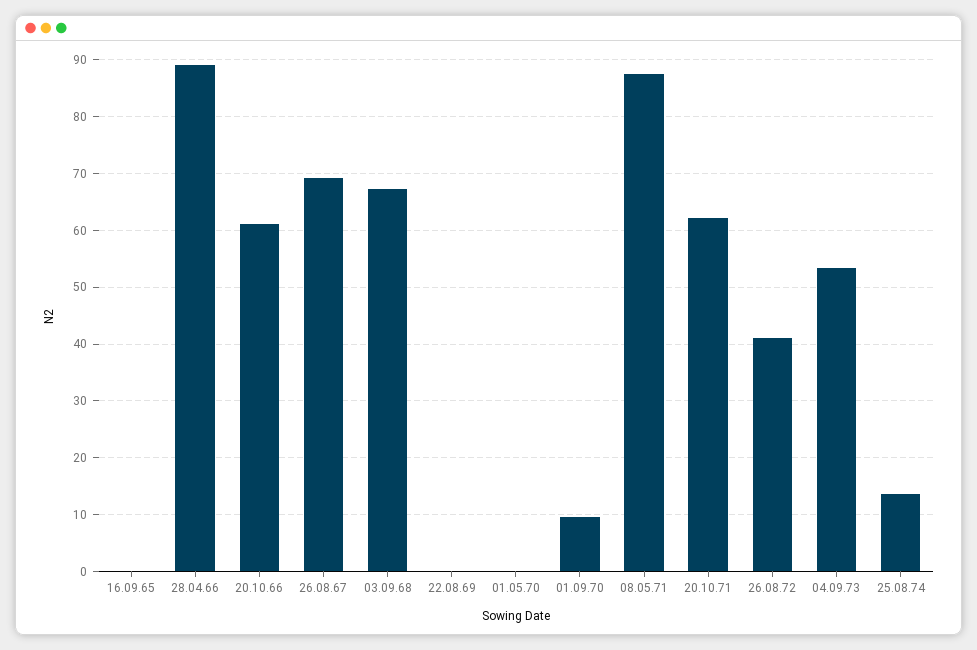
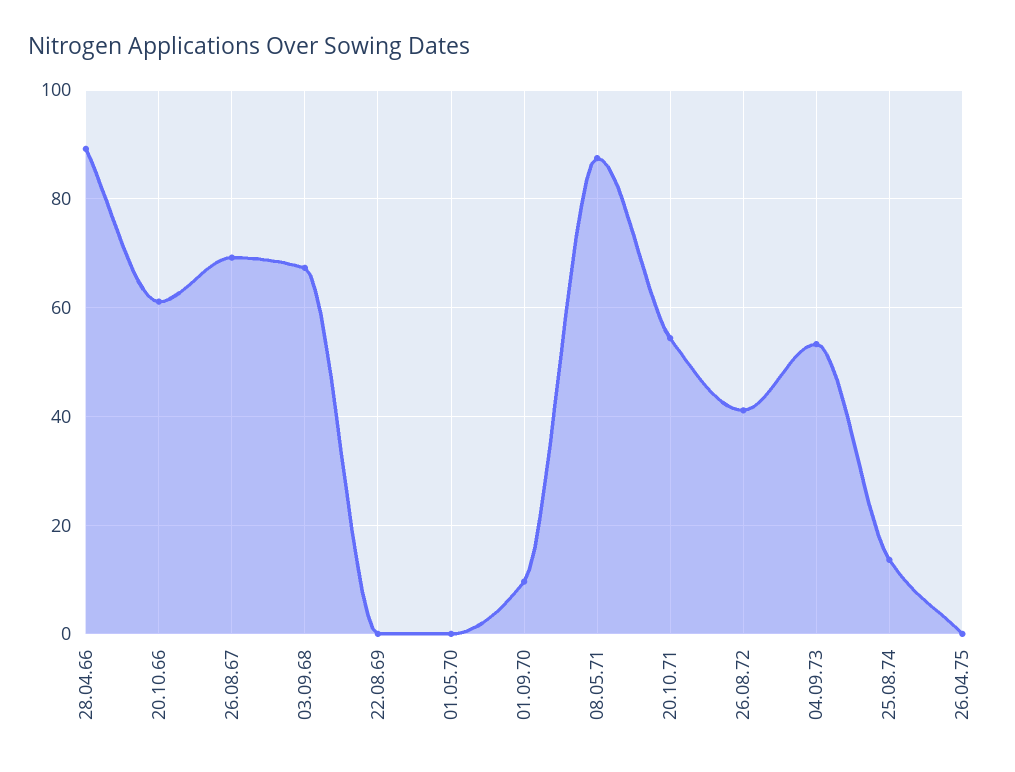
16.09.65: 0 -> none
20.10.71: 62 -> 54
26.04.75: none -> 0

